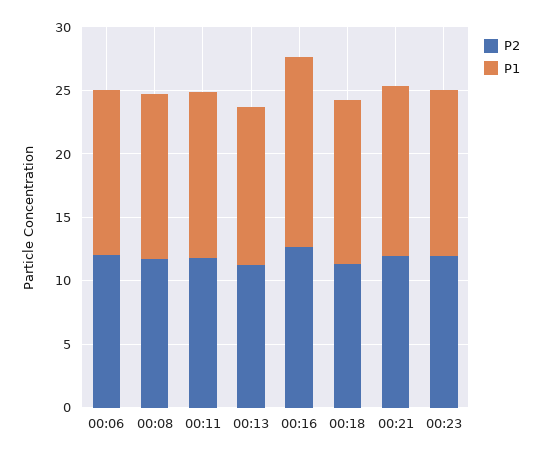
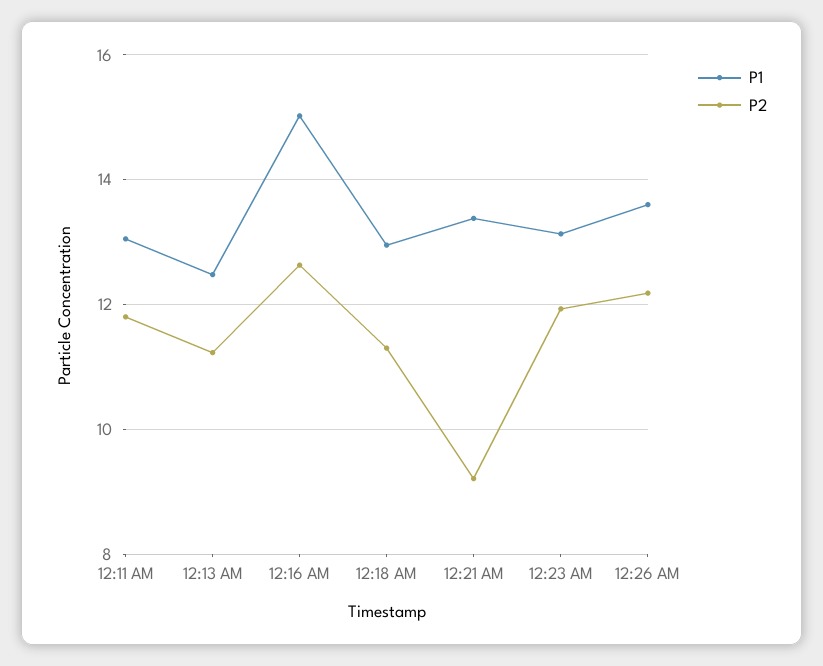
P2, 00:06: 12 -> none
P1, 00:06: 13 -> none
P2, 00:08: 12 -> none
P1, 00:08: 13 -> none
P2, 00:21: 12 -> 9.2
P1, 12:26 AM: none -> 13.6
P2, 12:26 AM: none -> 12.2

